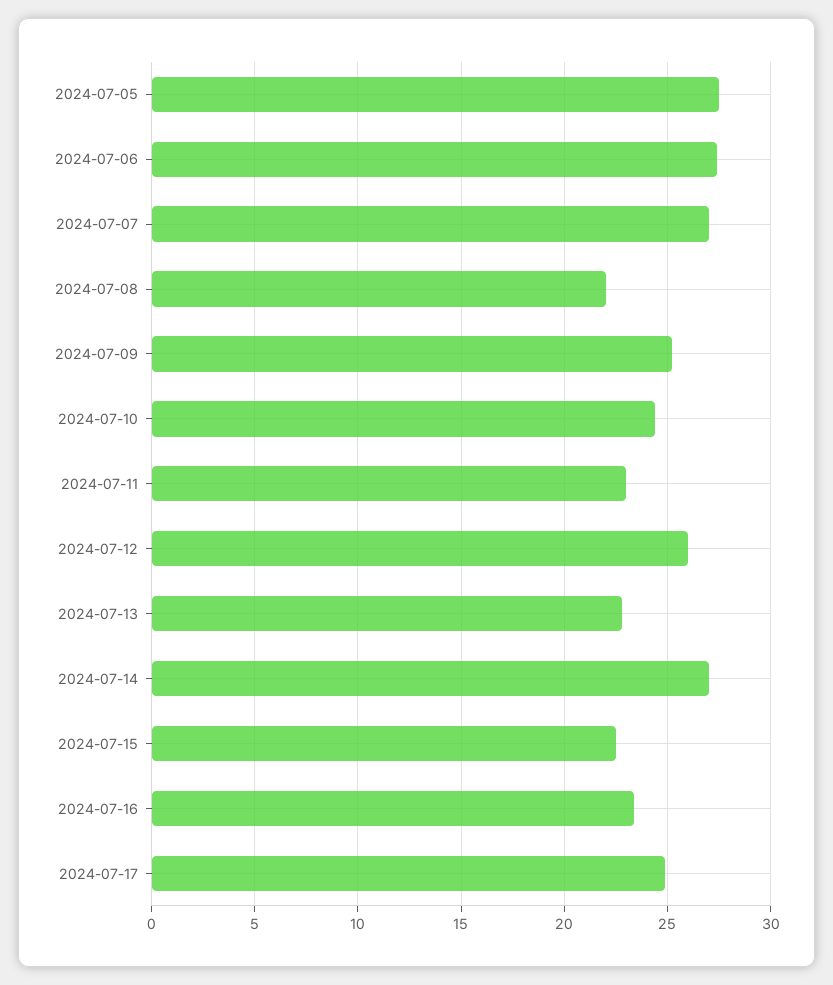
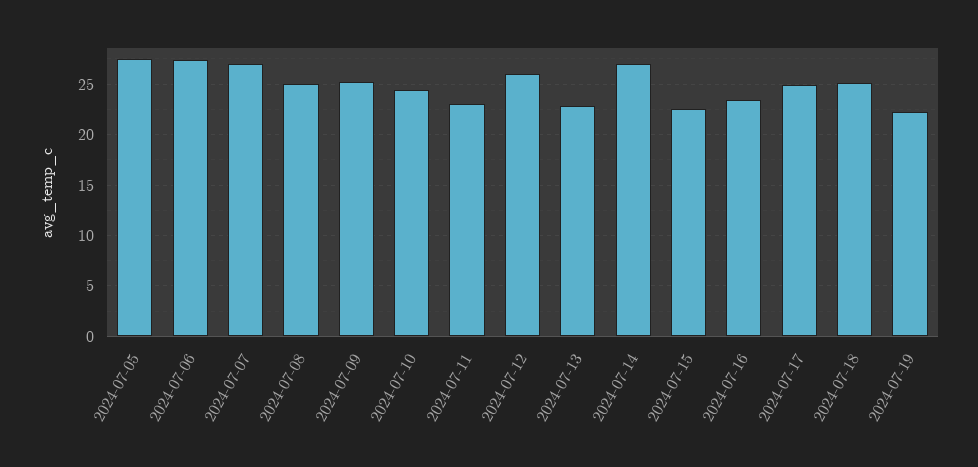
2024-07-08: 22 -> 25
2024-07-18: none -> 25
2024-07-19: none -> 22

